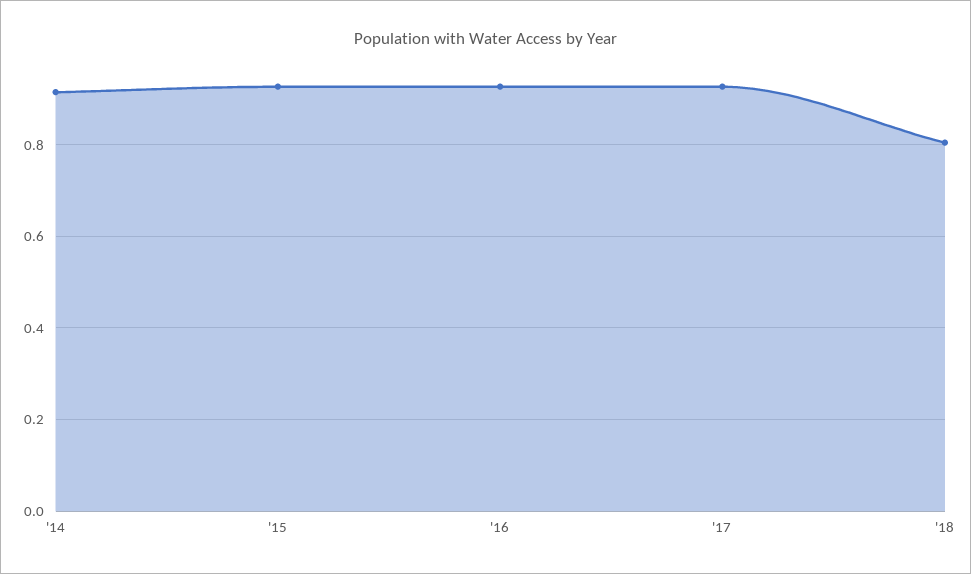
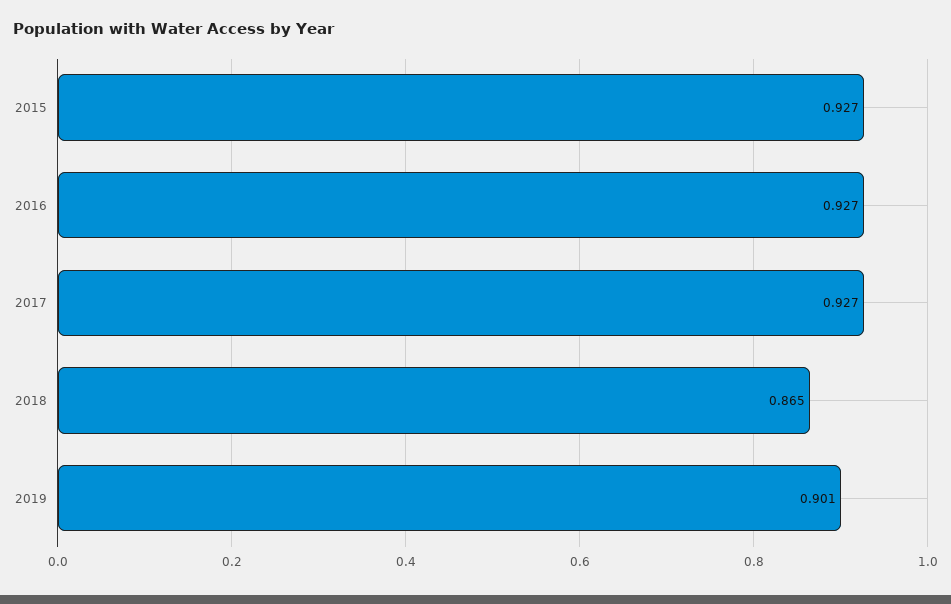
'14: 0.92 -> none
'18: 0.8 -> 0.865
2019: none -> 0.901

